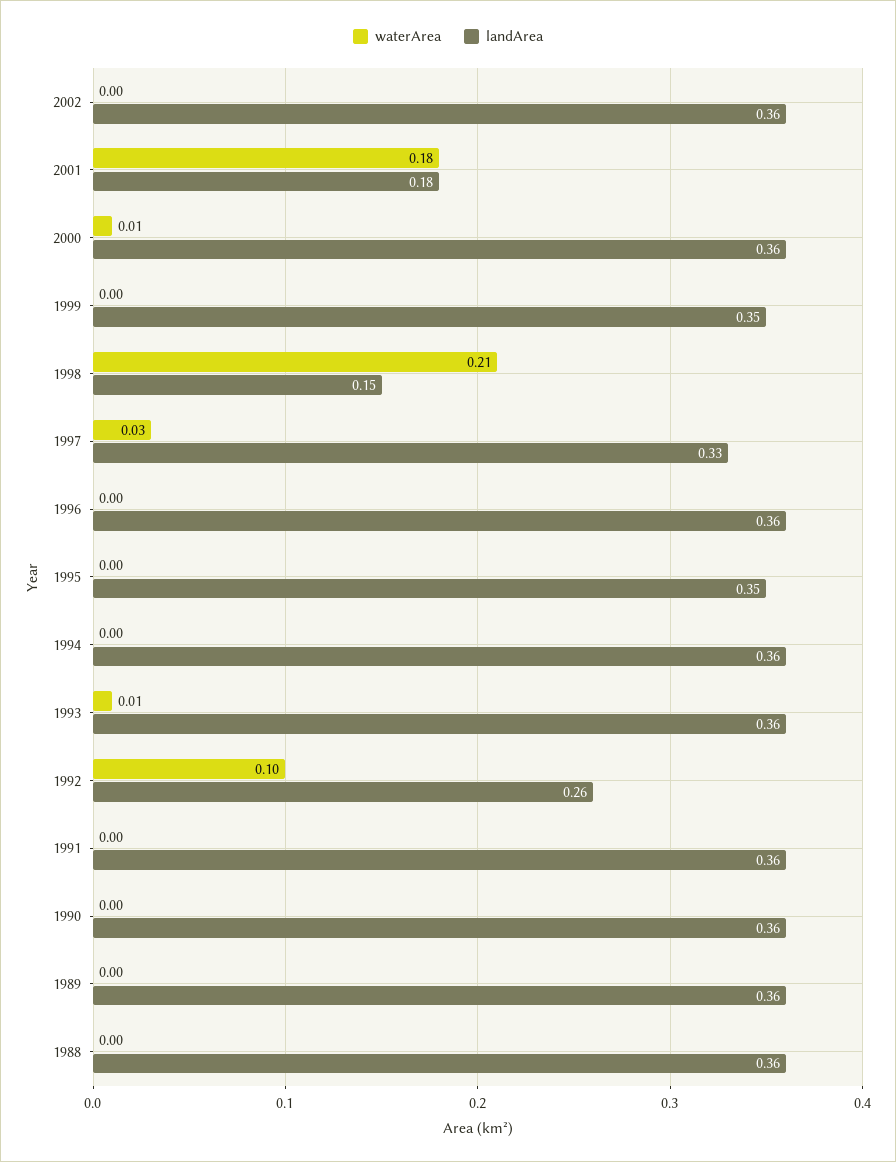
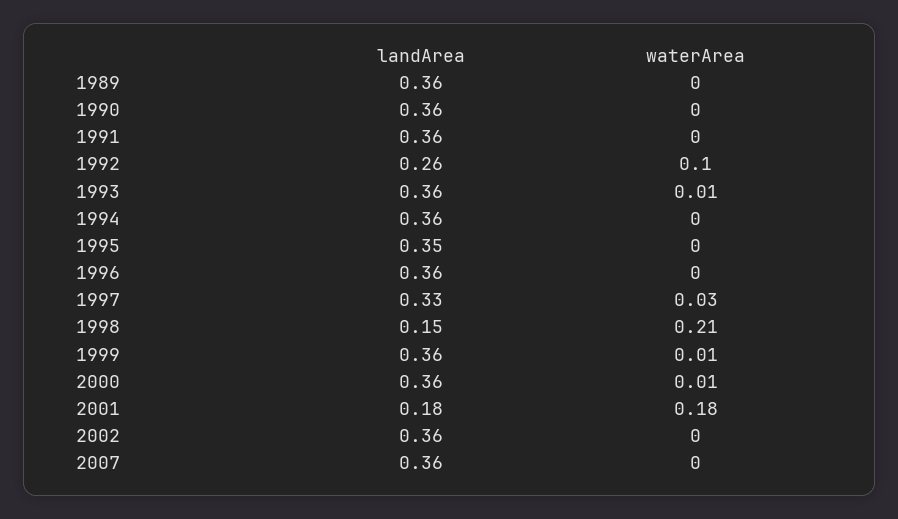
waterArea, 1999: 0 -> 0.01
landArea, 1999: 0.35 -> 0.36
waterArea, 1988: 0 -> none
landArea, 1988: 0.36 -> none
landArea, 2007: none -> 0.36
waterArea, 2007: none -> 0

